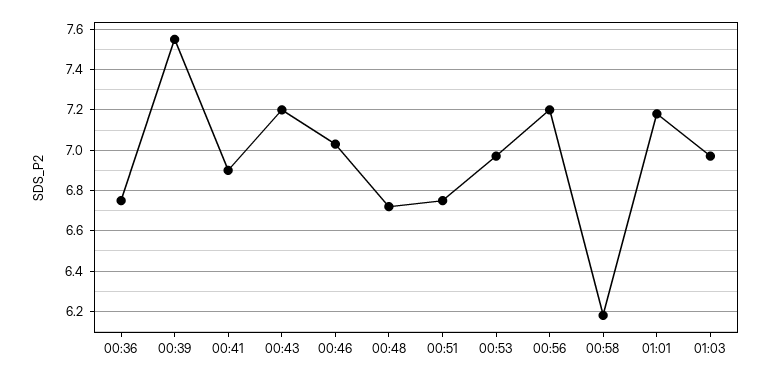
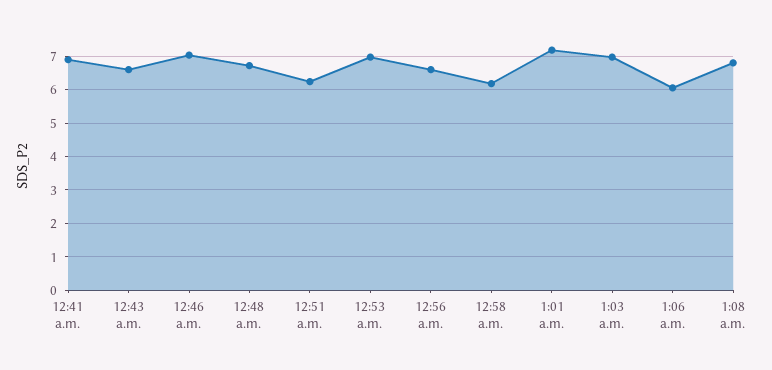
00:36: 6.75 -> none
00:39: 7.55 -> none
00:43: 7.2 -> 6.6
00:51: 6.75 -> 6.2
00:56: 7.2 -> 6.6
1:06 a.m.: none -> 6
1:08 a.m.: none -> 6.8

